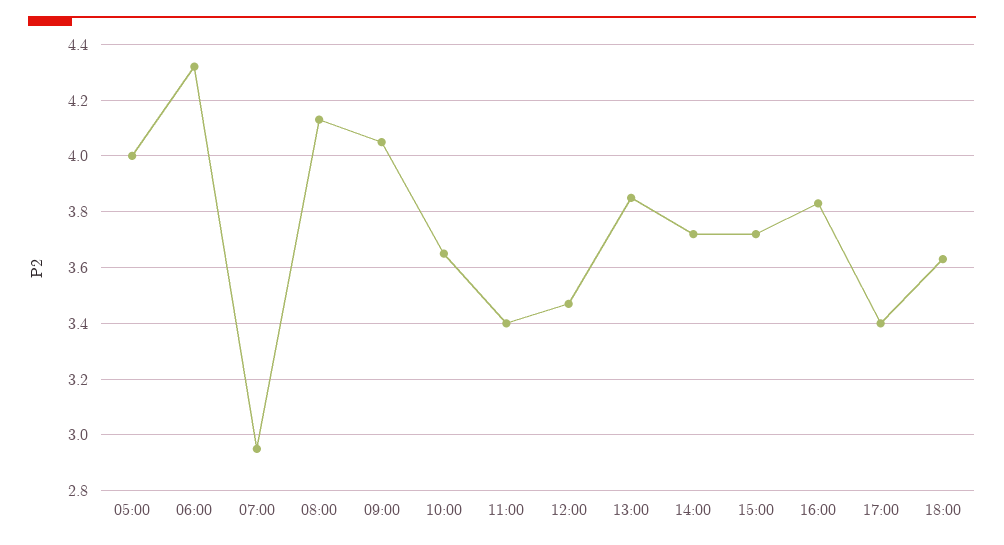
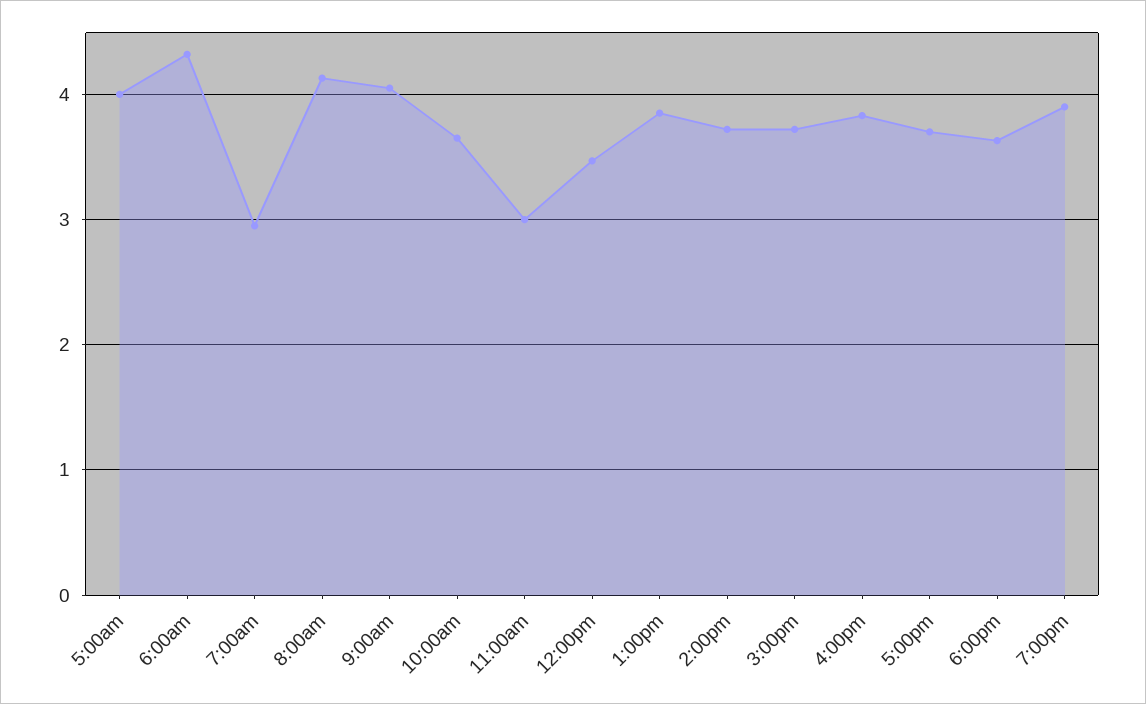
11:00: 3.4 -> 3
17:00: 3.4 -> 3.7
7:00pm: none -> 3.9

